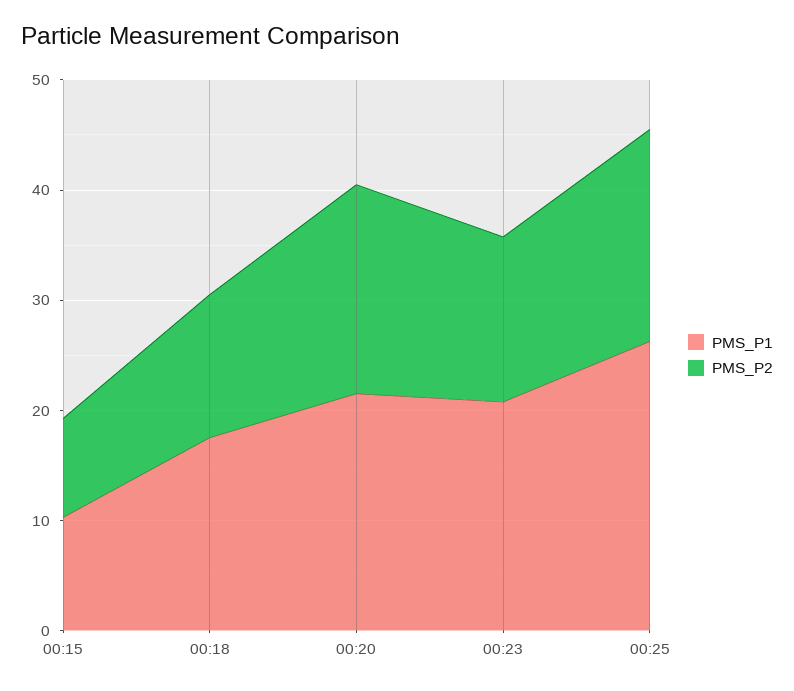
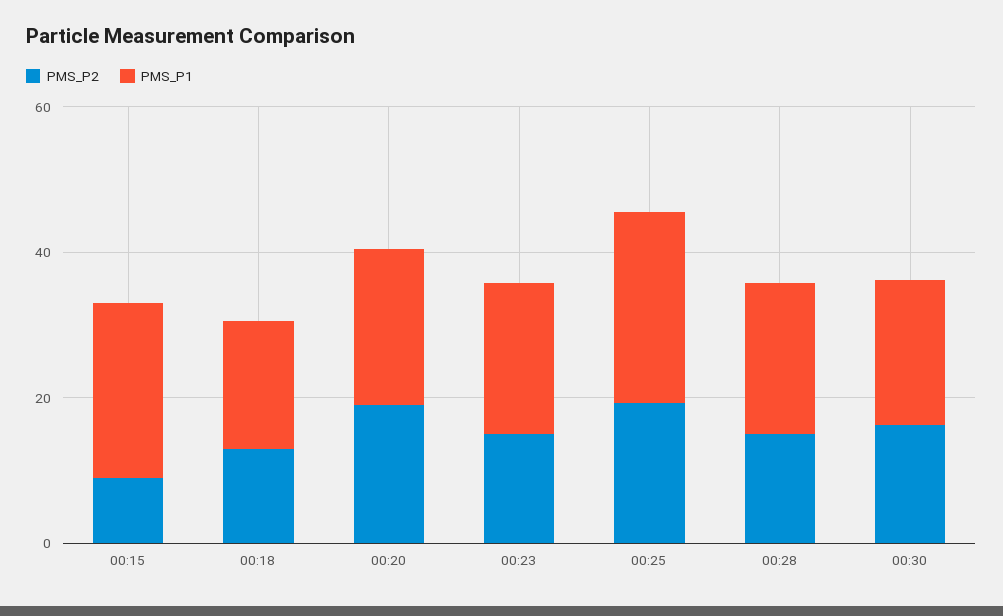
PMS_P1, 00:15: 10 -> 25
PMS_P2, 00:28: none -> 15
PMS_P1, 00:28: none -> 20
PMS_P2, 00:30: none -> 15
PMS_P1, 00:30: none -> 20

